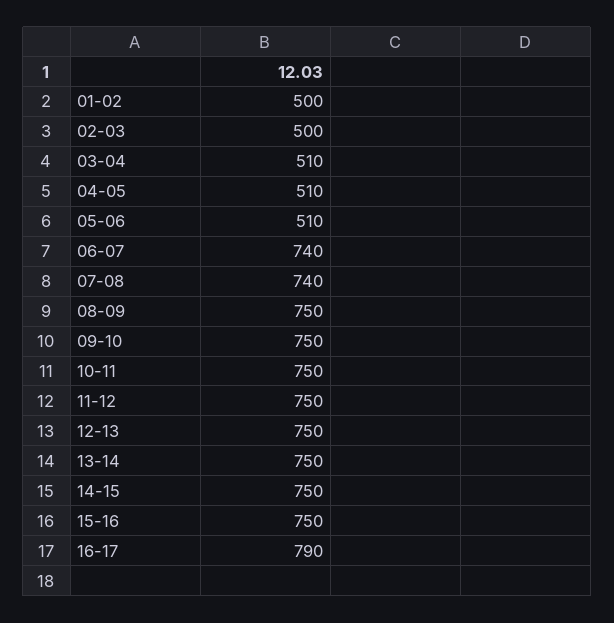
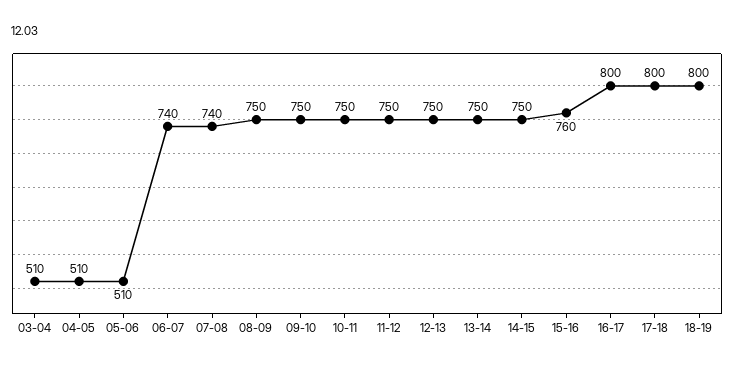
01-02: 500 -> none
02-03: 500 -> none
15-16: 750 -> 760
16-17: 790 -> 800
17-18: none -> 800
18-19: none -> 800

